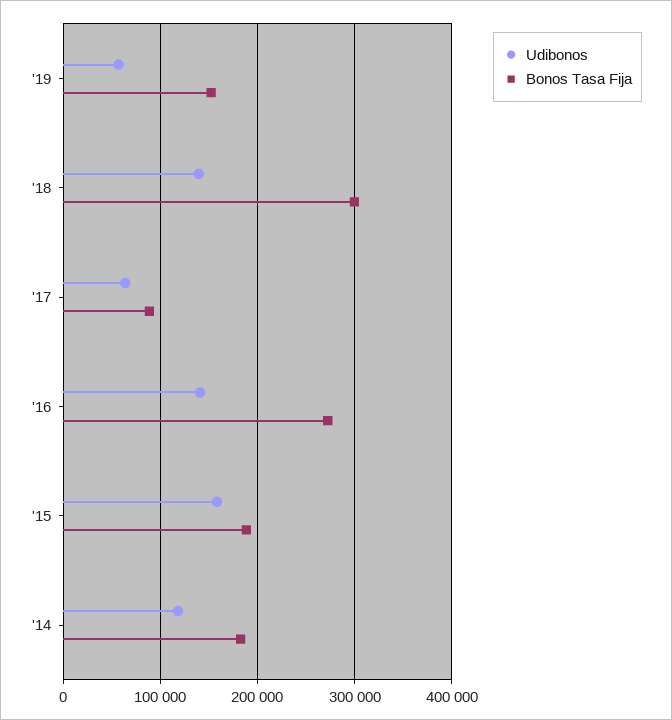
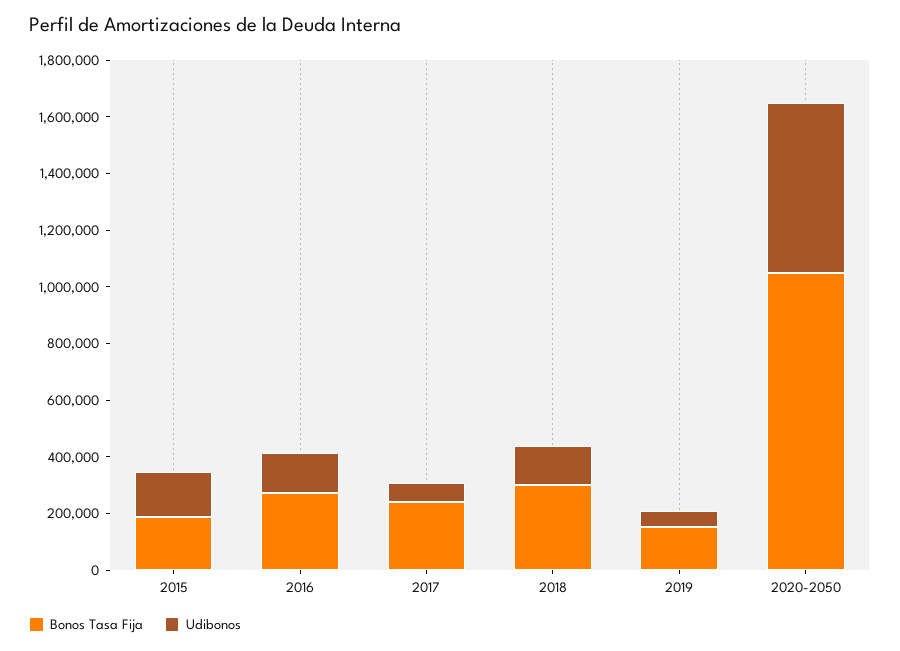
Bonos Tasa Fija, '17: 90000 -> 250000
Udibonos, '14: 120000 -> none
Bonos Tasa Fija, '14: 180000 -> none
Bonos Tasa Fija, 2020-2050: none -> 1050000
Udibonos, 2020-2050: none -> 600000

